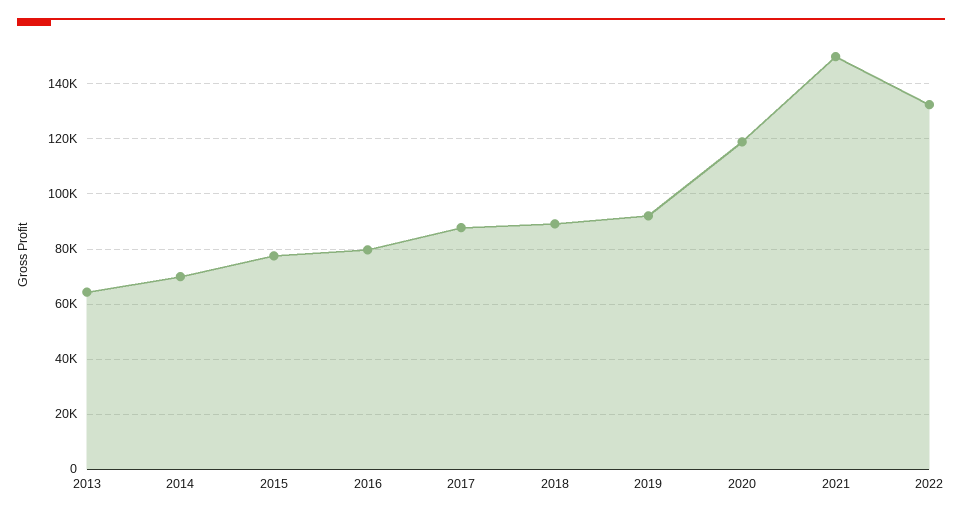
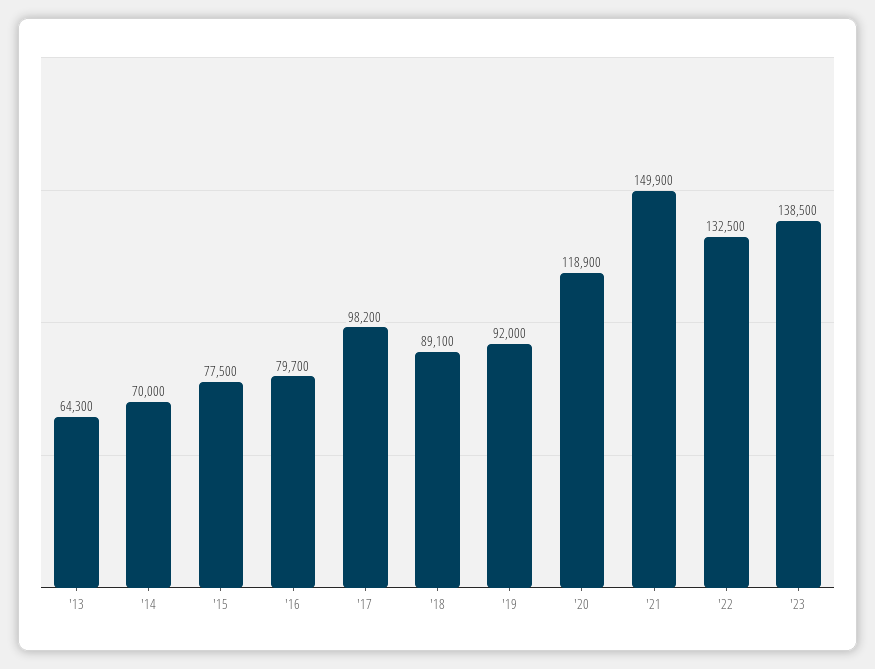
2017: 87500 -> 98200
'23: none -> 138500

